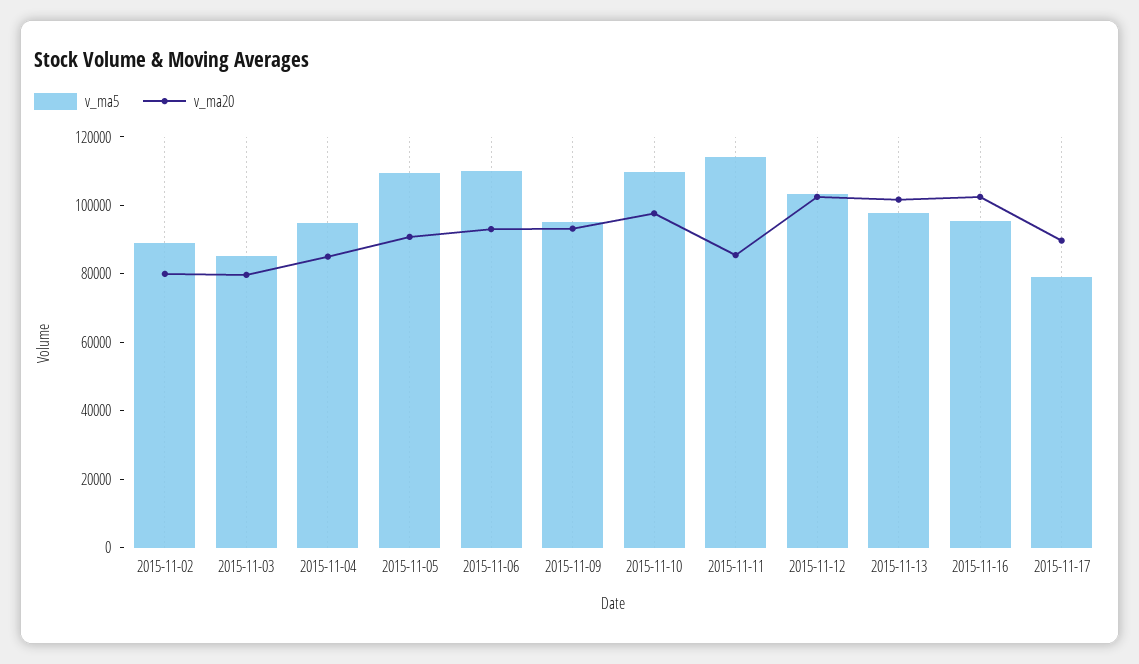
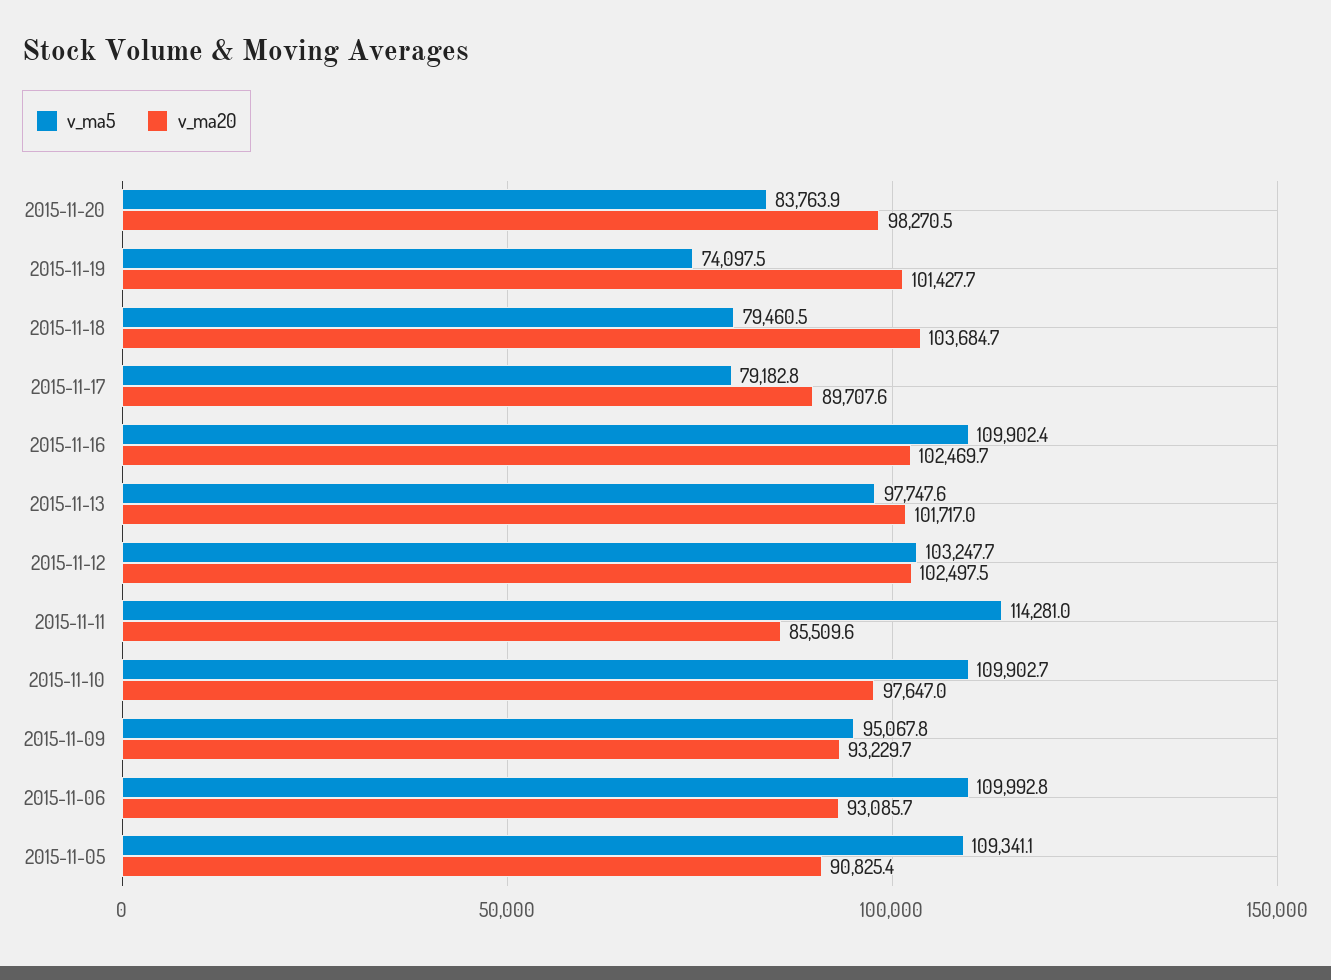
v_ma5, 2015-11-02: 90000 -> none
v_ma20, 2015-11-02: 80000 -> none
v_ma5, 2015-11-03: 85000 -> none
v_ma20, 2015-11-03: 80000 -> none
v_ma5, 2015-11-04: 95000 -> none
v_ma20, 2015-11-04: 85000 -> none
v_ma5, 2015-11-16: 95000 -> 109902.4
v_ma5, 2015-11-20: none -> 83763.9
v_ma20, 2015-11-20: none -> 98270.5
v_ma5, 2015-11-19: none -> 74097.5
v_ma20, 2015-11-19: none -> 101427.7
v_ma5, 2015-11-18: none -> 79460.5
v_ma20, 2015-11-18: none -> 103684.7

